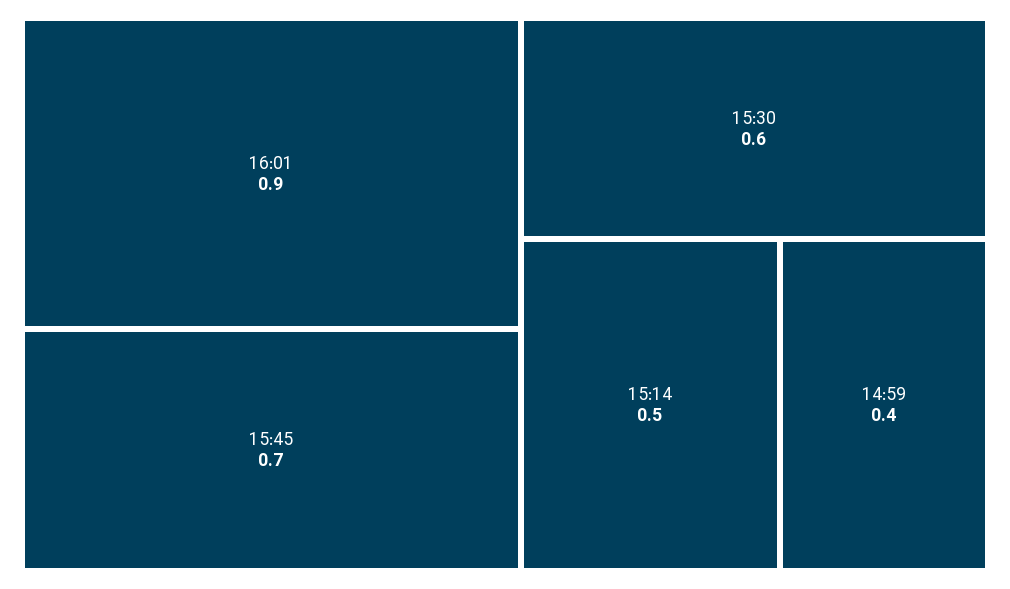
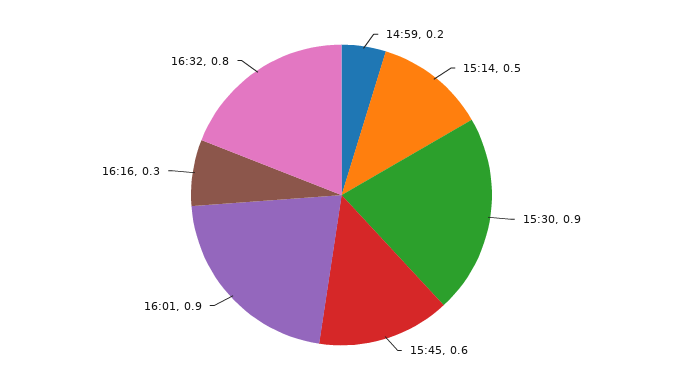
15:45: 0.7 -> 0.6
15:30: 0.6 -> 0.9
14:59: 0.4 -> 0.2
16:16: none -> 0.3
16:32: none -> 0.8

